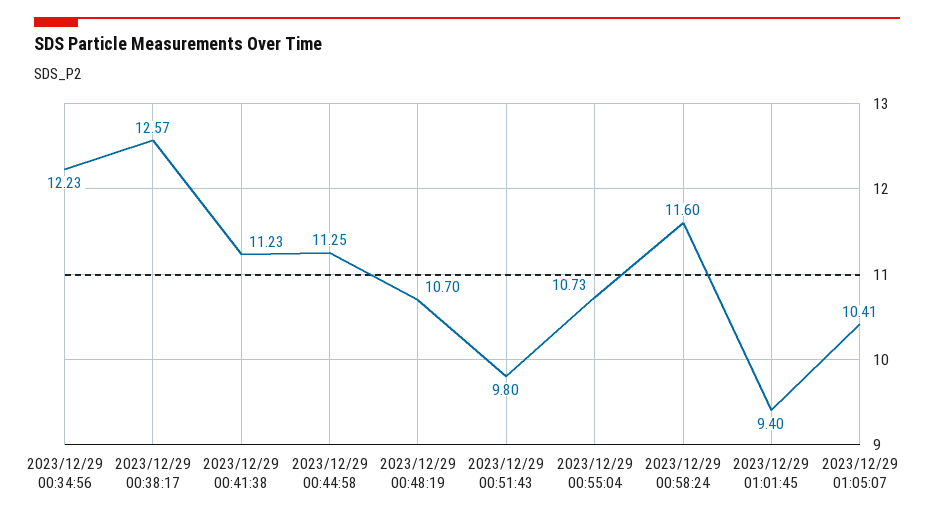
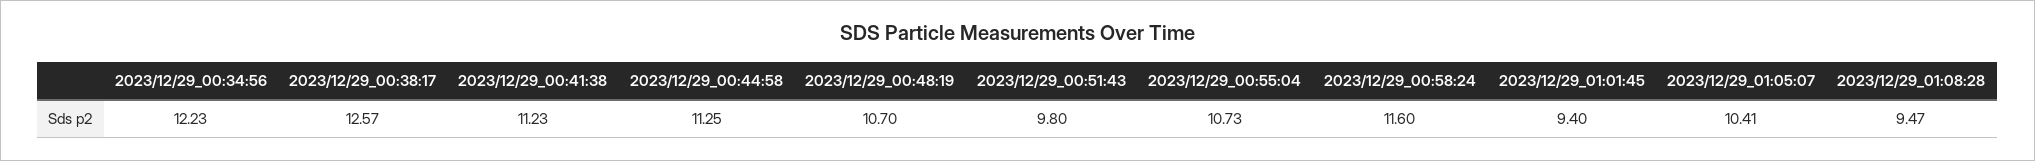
2023/12/29_01:08:28: none -> 9.47

